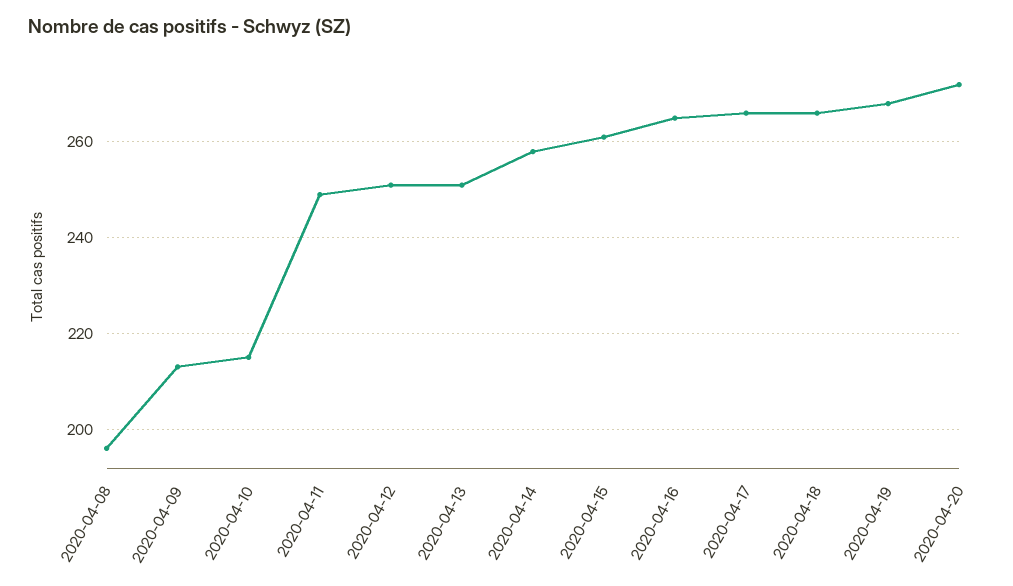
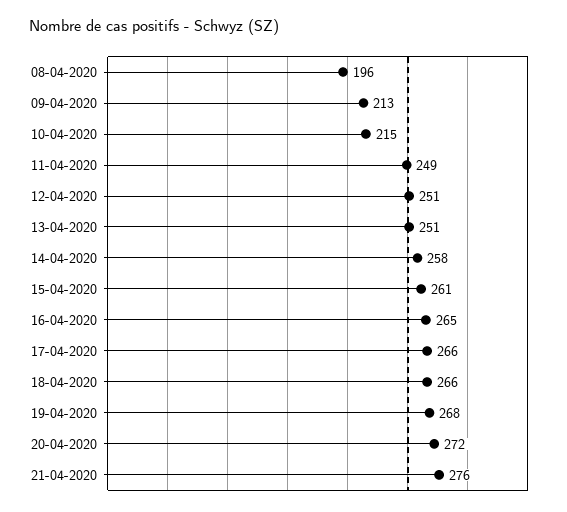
21-04-2020: none -> 276

